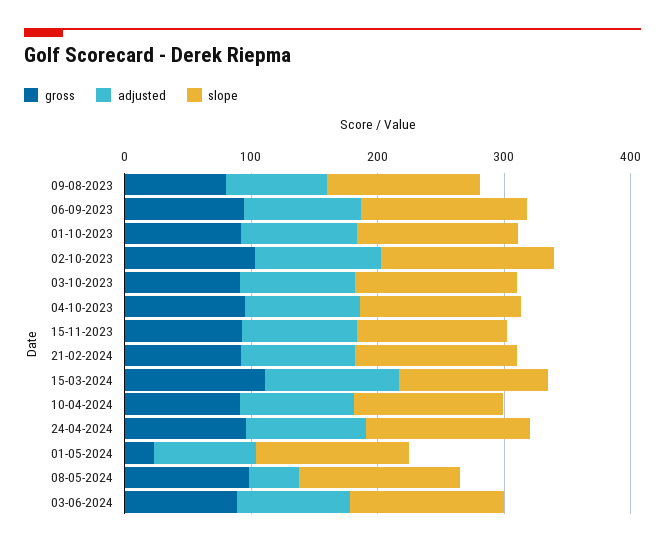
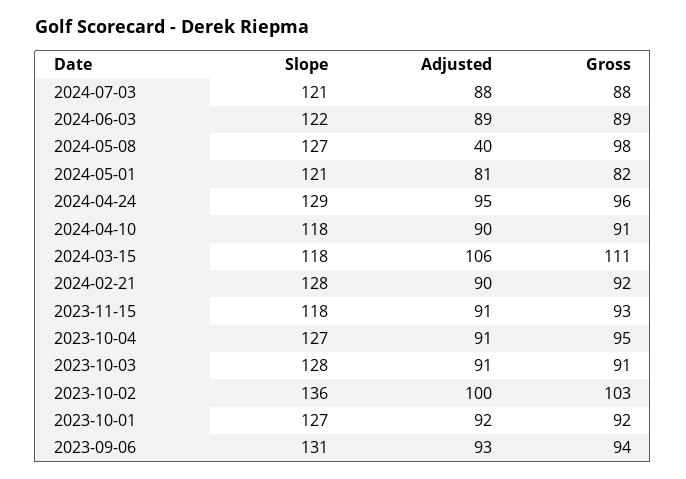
gross, 09-08-2023: 80 -> none
adjusted, 09-08-2023: 80 -> none
slope, 09-08-2023: 120 -> none
gross, 01-05-2024: 20 -> 82
slope, 2024-07-03: none -> 121
adjusted, 2024-07-03: none -> 88
gross, 2024-07-03: none -> 88

